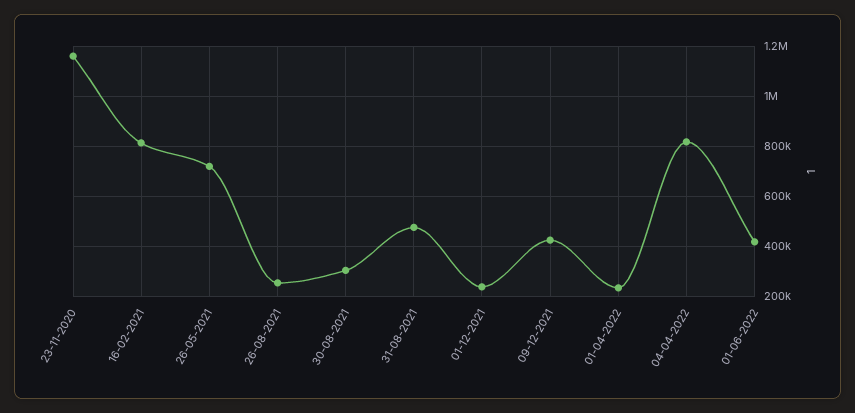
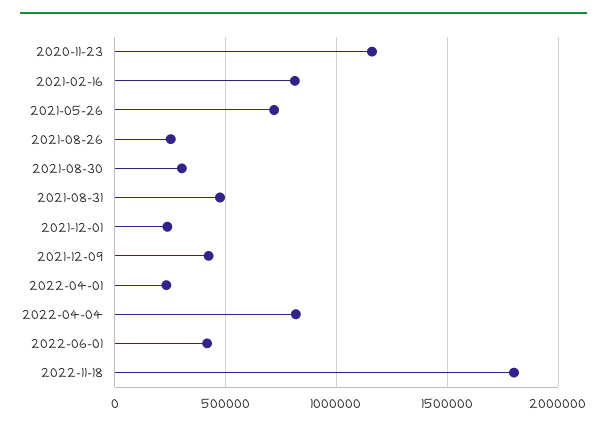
2022-11-18: none -> 1800000

